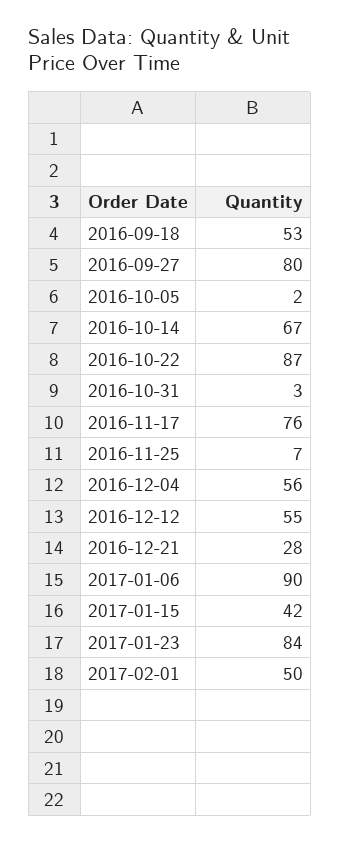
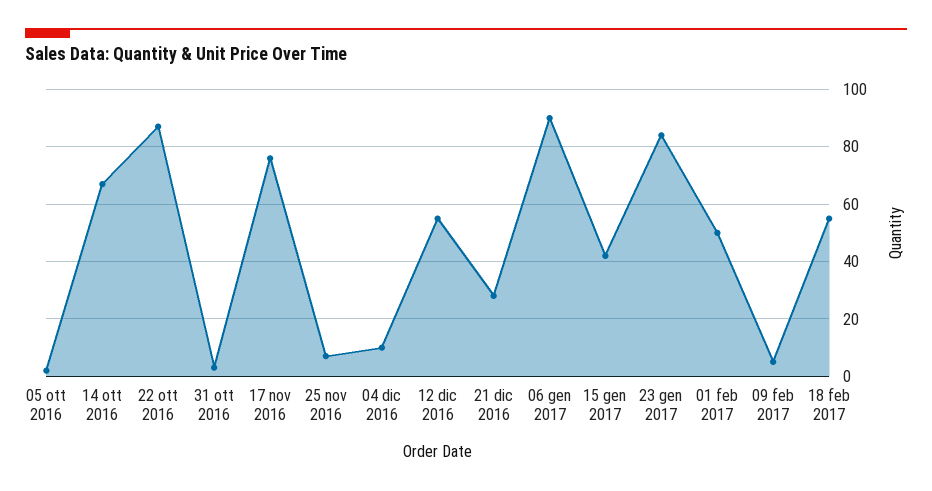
2016-09-18: 53 -> none
2016-09-27: 80 -> none
2016-12-04: 56 -> 10
09 feb 2017: none -> 5
18 feb 2017: none -> 55

